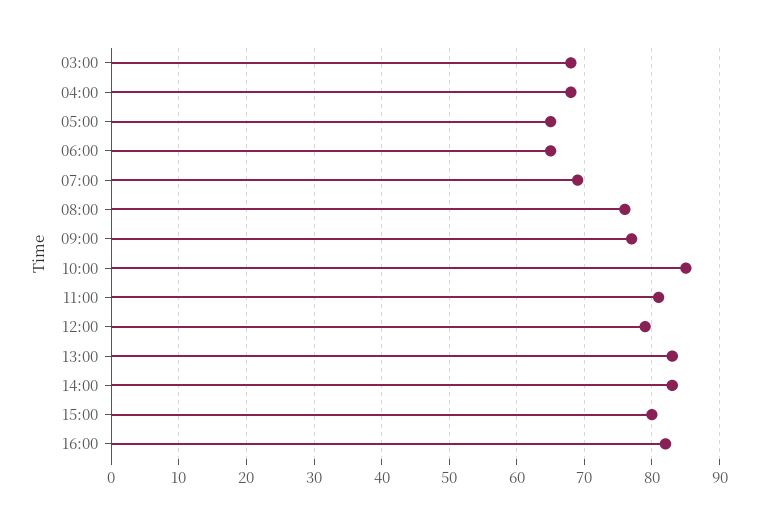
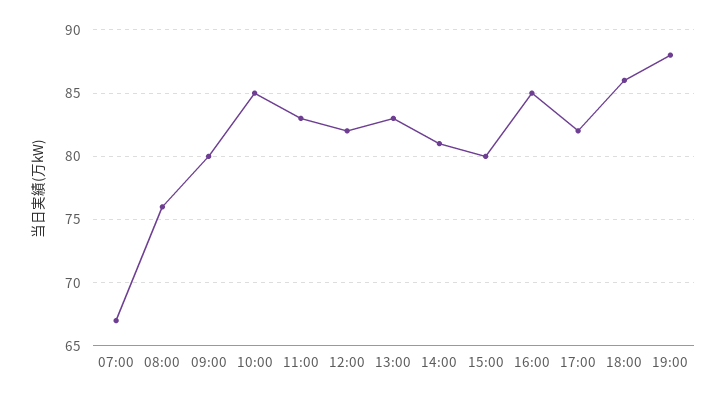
03:00: 68 -> none
04:00: 68 -> none
05:00: 65 -> none
06:00: 65 -> none
07:00: 69 -> 67
09:00: 77 -> 80
11:00: 81 -> 83
12:00: 79 -> 82
14:00: 83 -> 81
16:00: 82 -> 85
17:00: none -> 82
18:00: none -> 86
19:00: none -> 88

